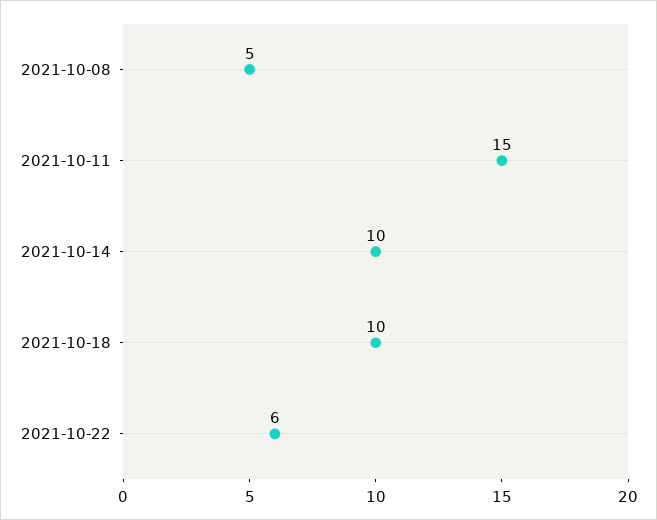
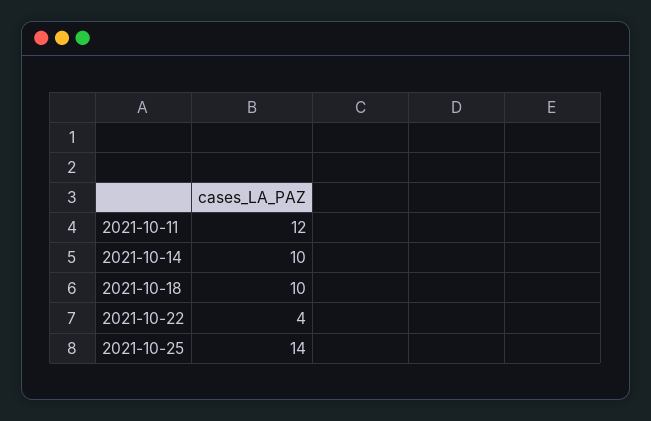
2021-10-08: 5 -> none
2021-10-11: 15 -> 12
2021-10-22: 6 -> 4
2021-10-25: none -> 14

